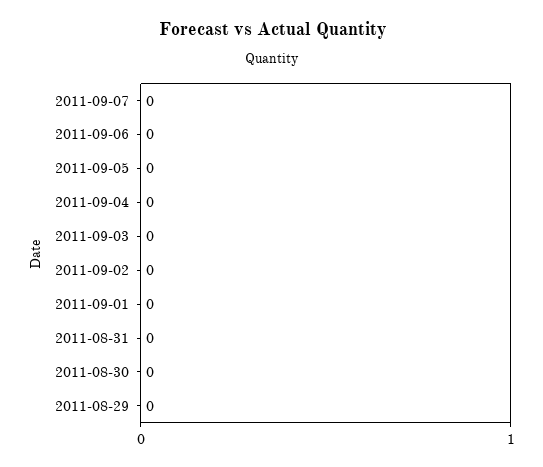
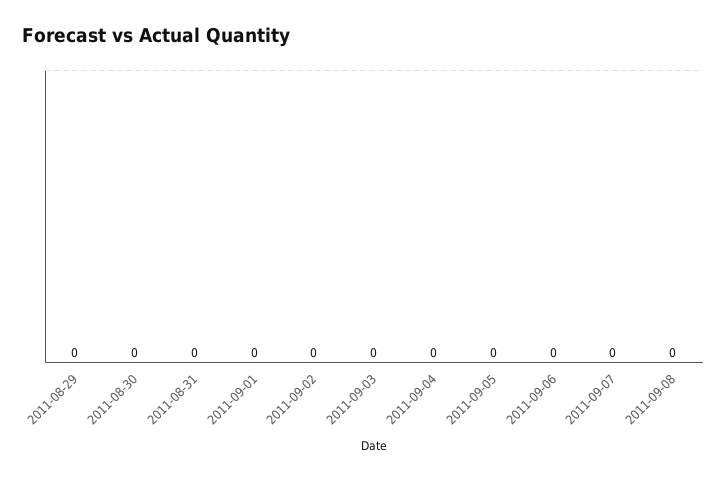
2011-09-08: none -> 0

